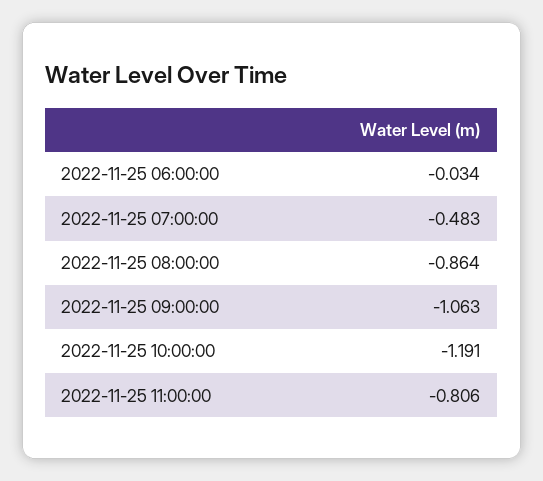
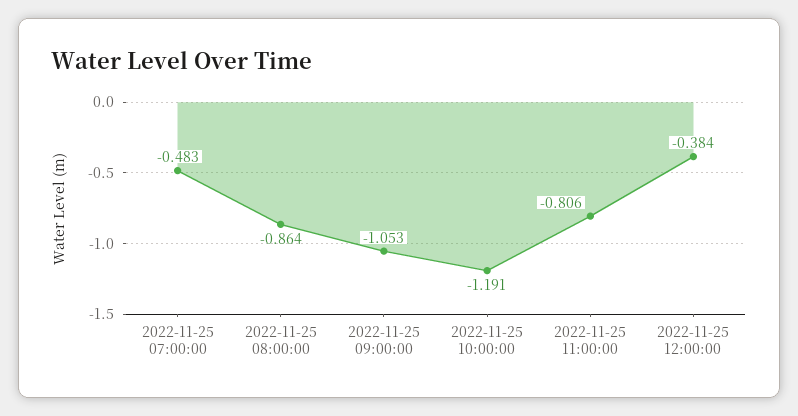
2022-11-25 06:00:00: -0.034 -> none
2022-11-25 09:00:00: -1.063 -> -1.053
2022-11-25 12:00:00: none -> -0.384

